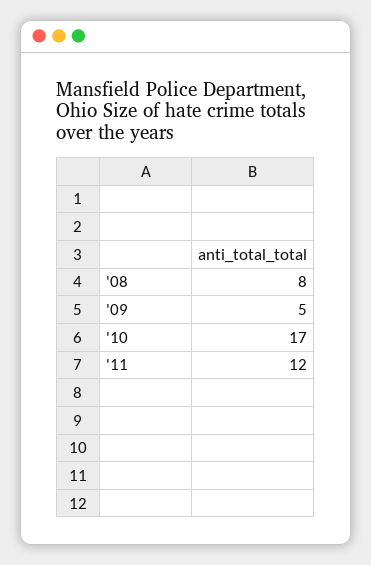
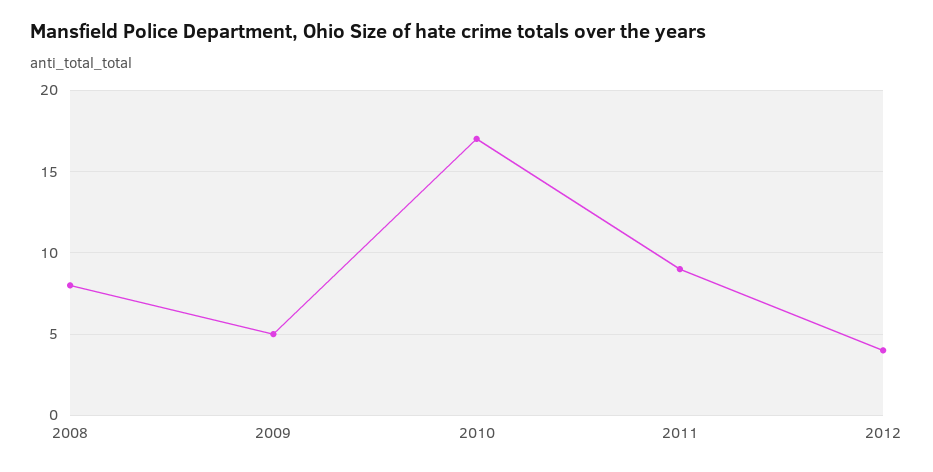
'11: 12 -> 9
2012: none -> 4

